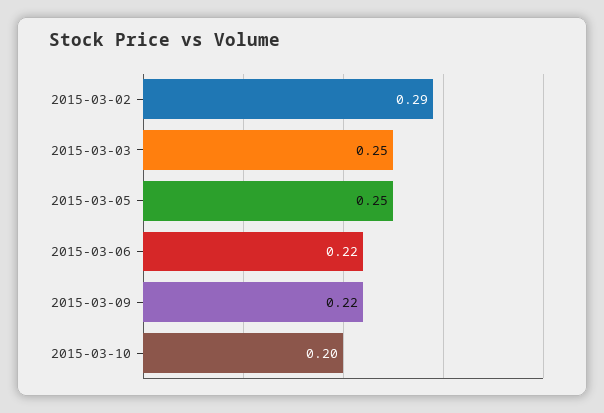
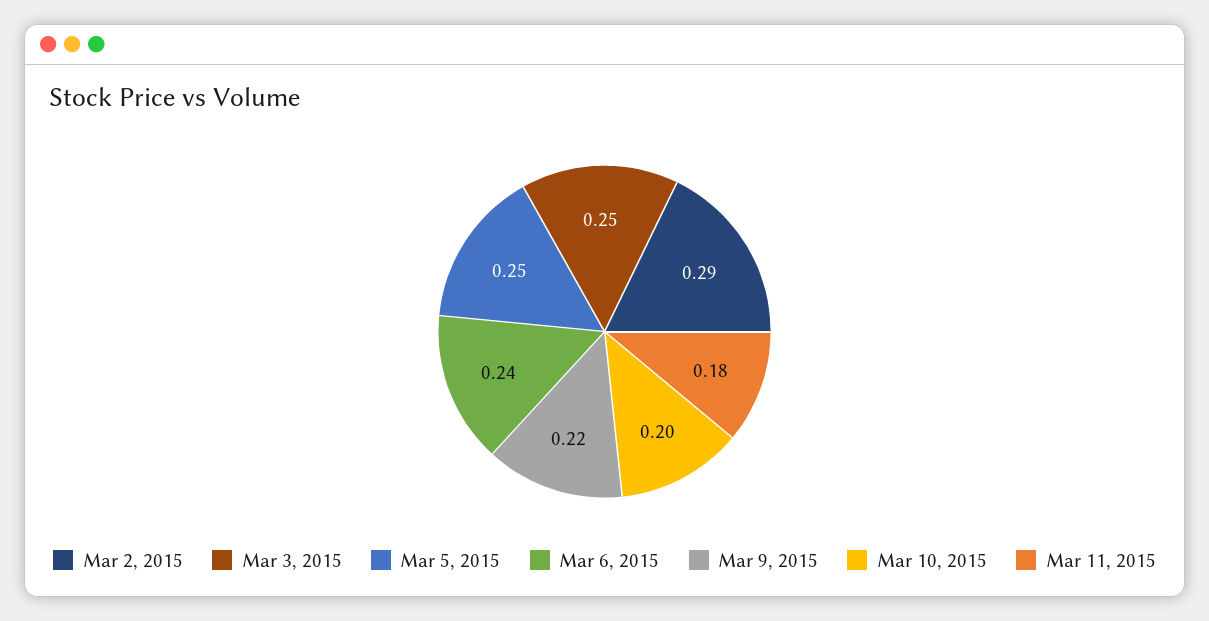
2015-03-06: 0.22 -> 0.24
Mar 11, 2015: none -> 0.18

